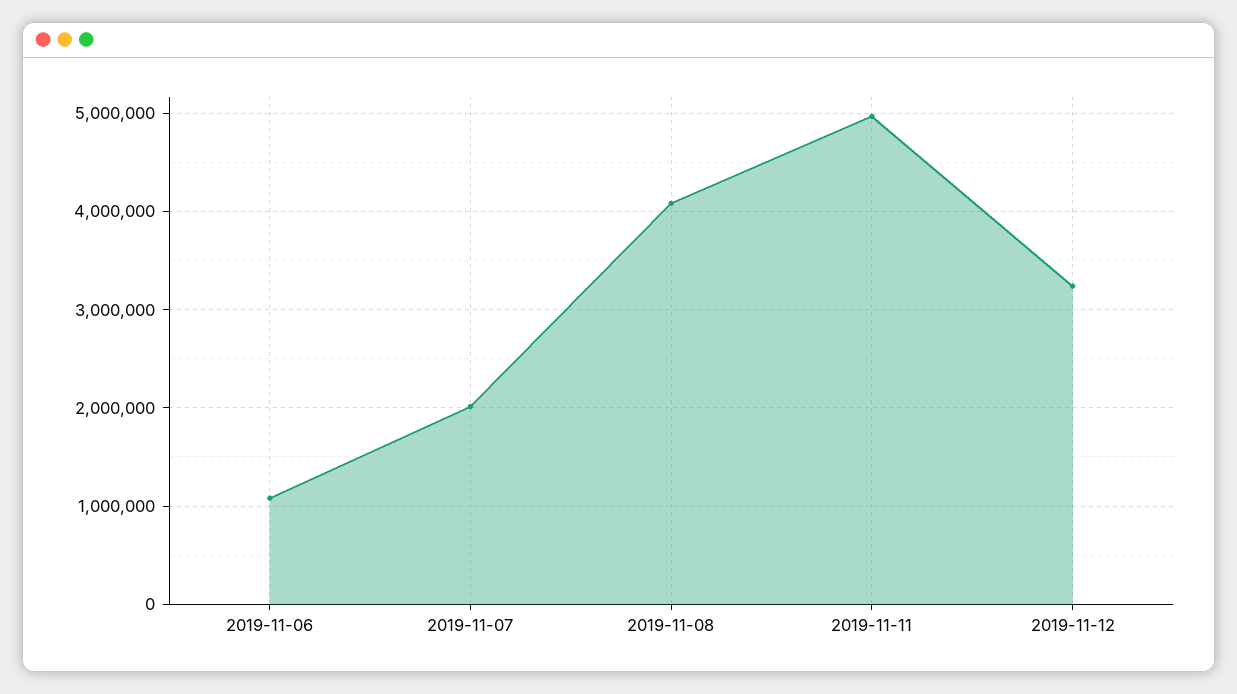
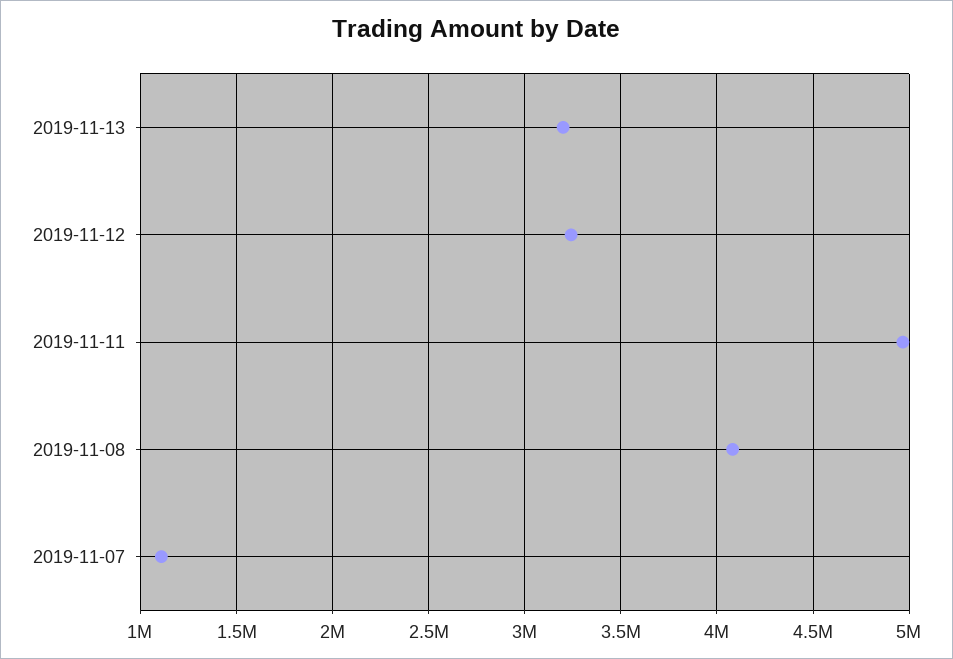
2019-11-06: 1100000 -> none
2019-11-07: 2000000 -> 1100000
2019-11-13: none -> 3200000

